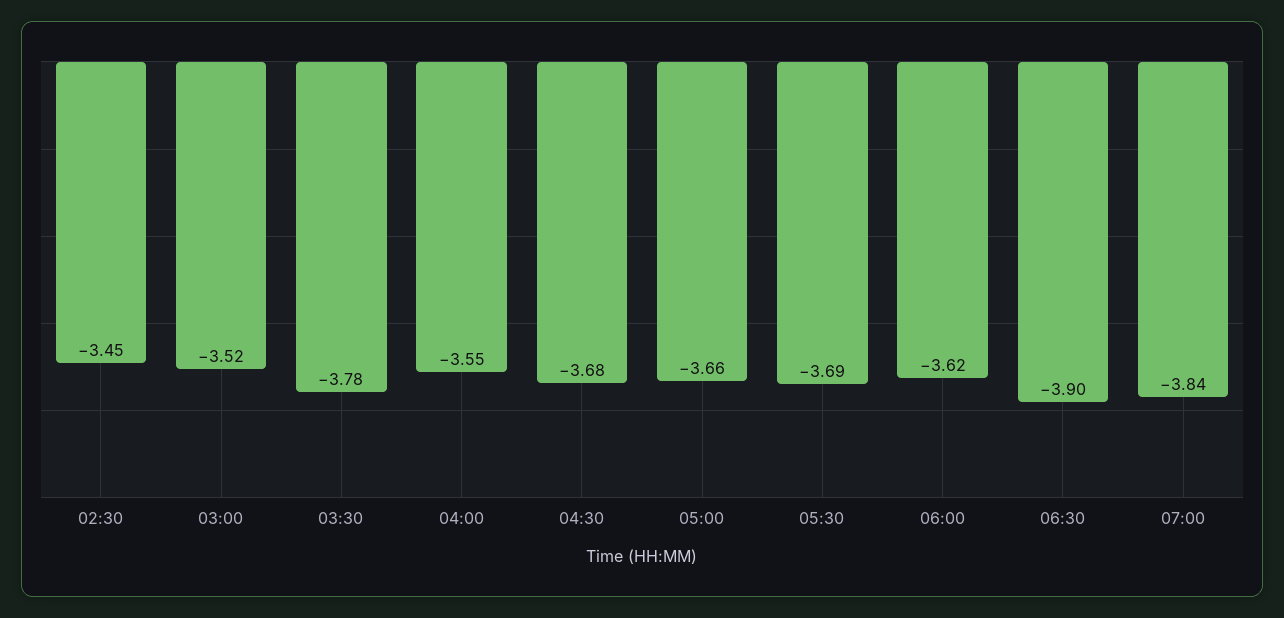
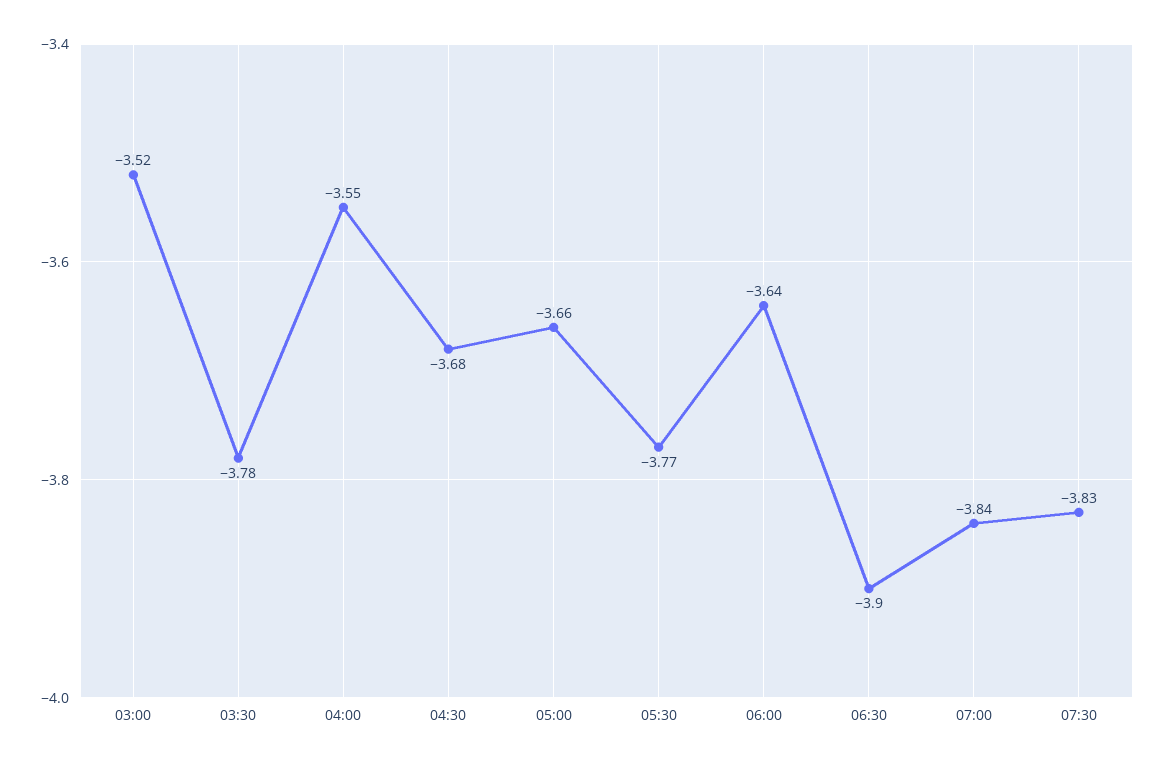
02:30: -3.45 -> none
05:30: -3.69 -> -3.77
06:00: -3.62 -> -3.64
07:30: none -> -3.83

